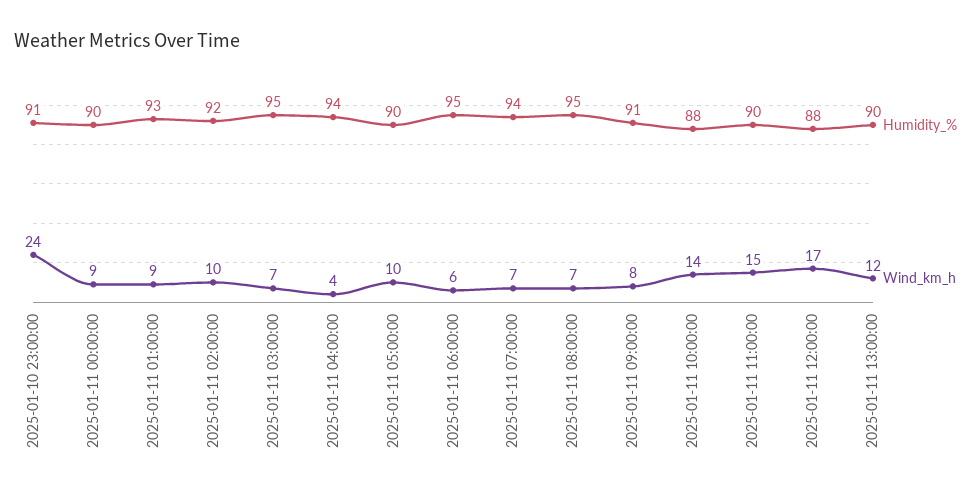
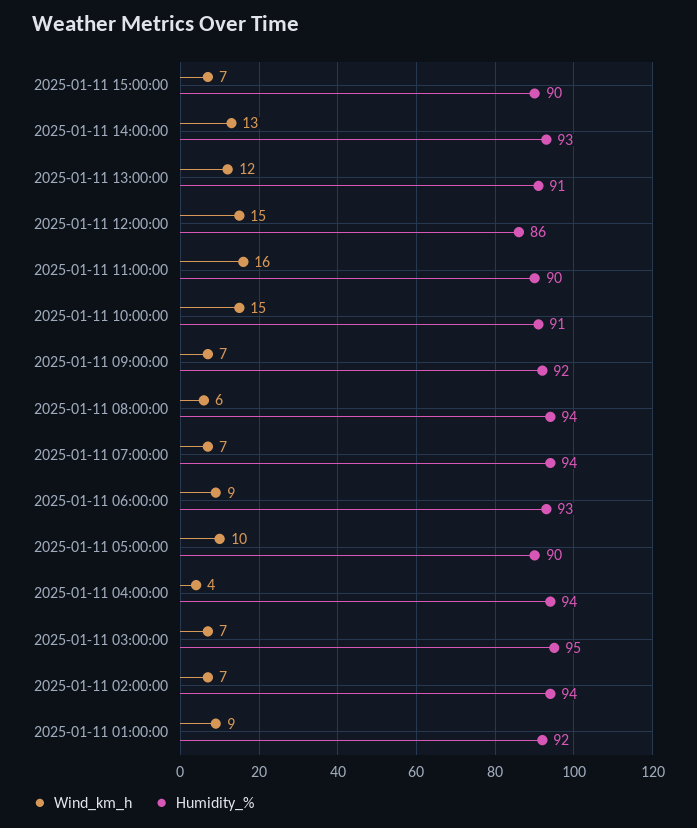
Humidity_%, 2025-01-10 23:00:00: 91 -> none
Wind_km_h, 2025-01-10 23:00:00: 24 -> none
Humidity_%, 2025-01-11 00:00:00: 90 -> none
Wind_km_h, 2025-01-11 00:00:00: 9 -> none
Humidity_%, 2025-01-11 01:00:00: 93 -> 92
Humidity_%, 2025-01-11 02:00:00: 92 -> 94
Wind_km_h, 2025-01-11 02:00:00: 10 -> 7
Humidity_%, 2025-01-11 06:00:00: 95 -> 93
Wind_km_h, 2025-01-11 06:00:00: 6 -> 9
Humidity_%, 2025-01-11 08:00:00: 95 -> 94
Wind_km_h, 2025-01-11 08:00:00: 7 -> 6
Humidity_%, 2025-01-11 09:00:00: 91 -> 92
Wind_km_h, 2025-01-11 09:00:00: 8 -> 7
Humidity_%, 2025-01-11 10:00:00: 88 -> 91
Wind_km_h, 2025-01-11 10:00:00: 14 -> 15
Wind_km_h, 2025-01-11 11:00:00: 15 -> 16
Humidity_%, 2025-01-11 12:00:00: 88 -> 86
Wind_km_h, 2025-01-11 12:00:00: 17 -> 15
Humidity_%, 2025-01-11 13:00:00: 90 -> 91
Wind_km_h, 2025-01-11 15:00:00: none -> 7
Humidity_%, 2025-01-11 15:00:00: none -> 90
Wind_km_h, 2025-01-11 14:00:00: none -> 13
Humidity_%, 2025-01-11 14:00:00: none -> 93

